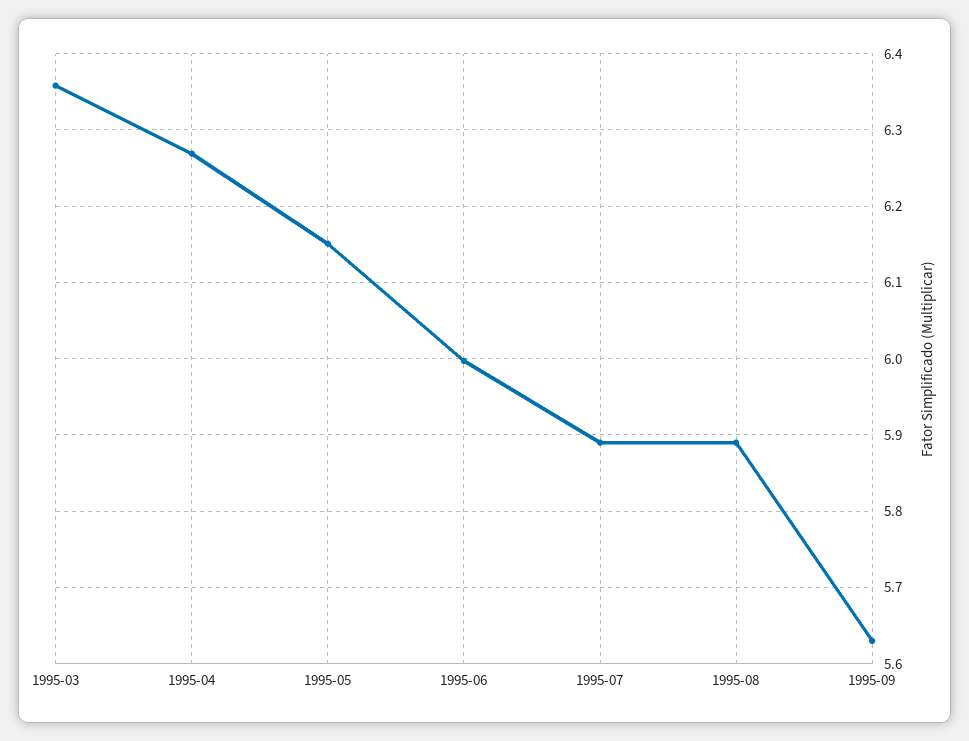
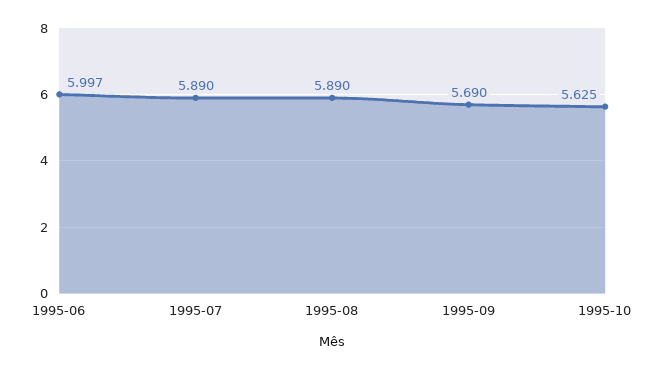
1995-03: 6.36 -> none
1995-04: 6.27 -> none
1995-05: 6.15 -> none
1995-09: 5.63 -> 5.69
1995-10: none -> 5.625

